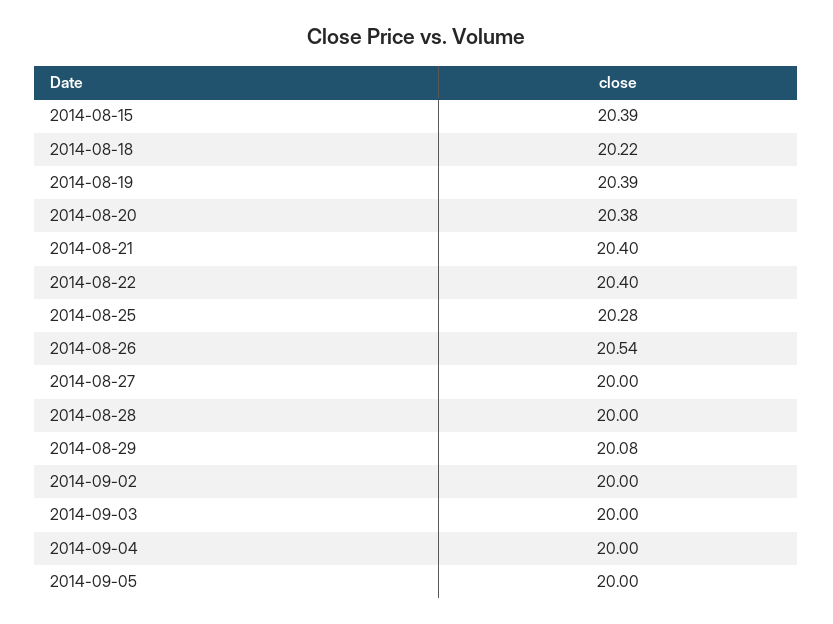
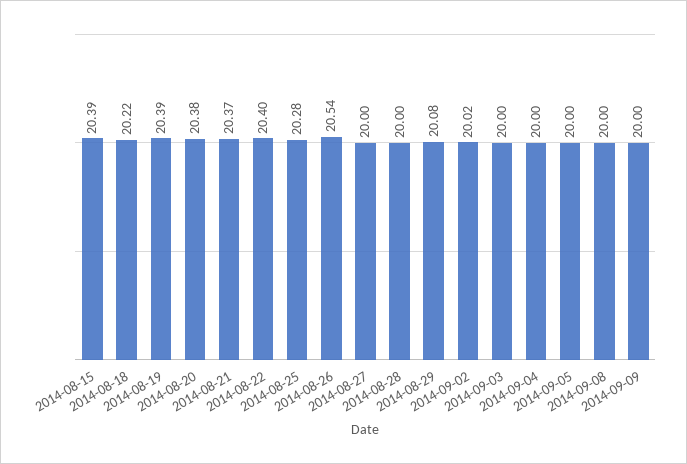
2014-08-21: 20.4 -> 20.37
2014-09-02: 20 -> 20.02
2014-09-08: none -> 20
2014-09-09: none -> 20

